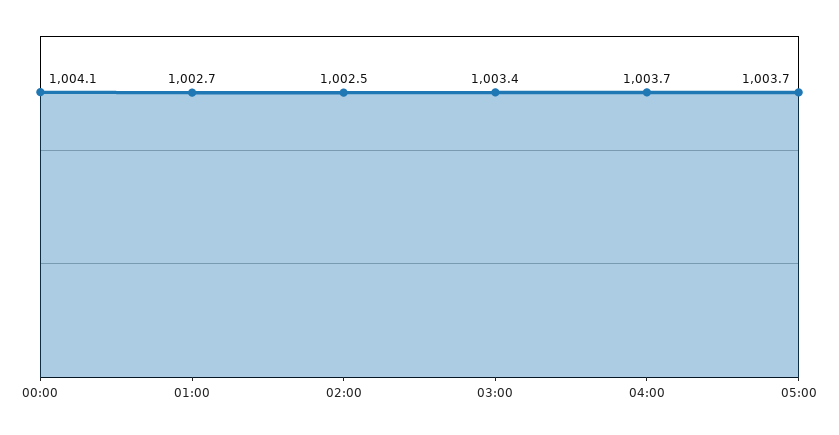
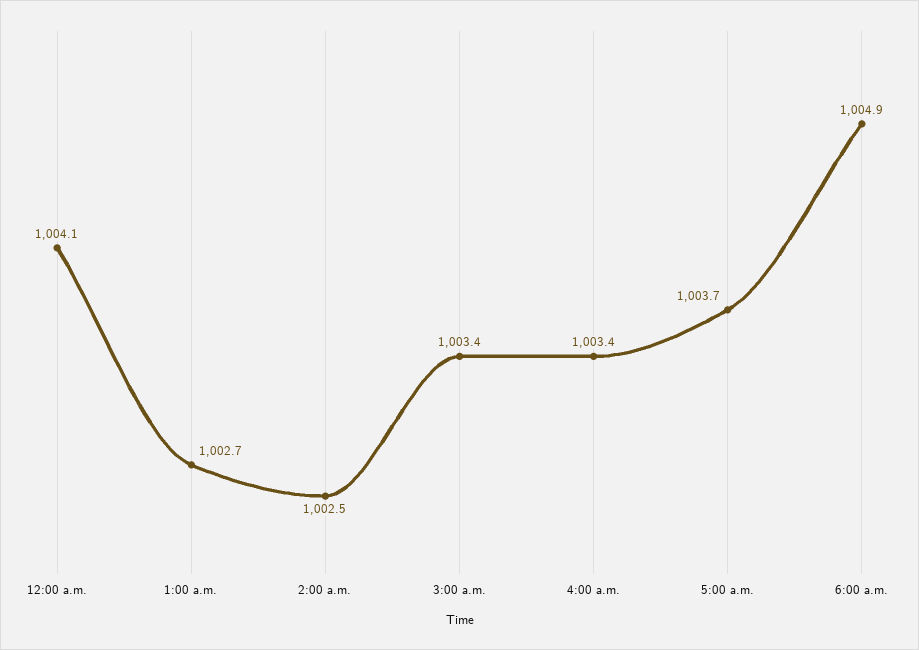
04:00: 1003.7 -> 1003.4
6:00 a.m.: none -> 1004.9

